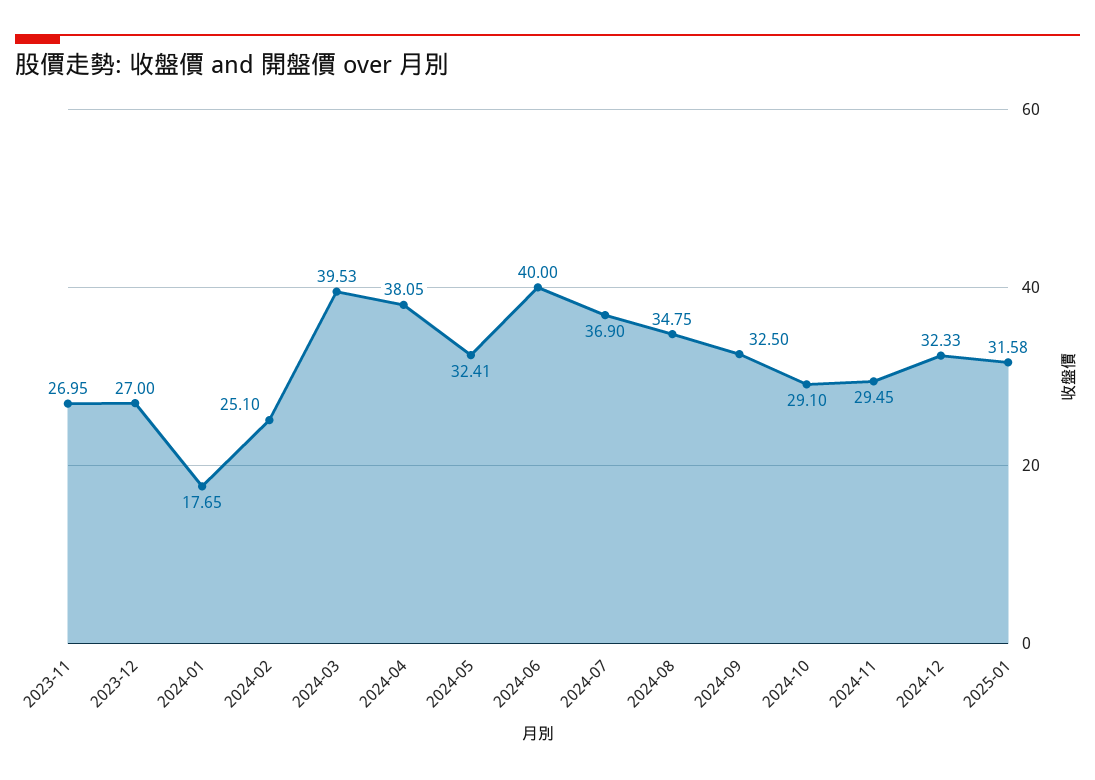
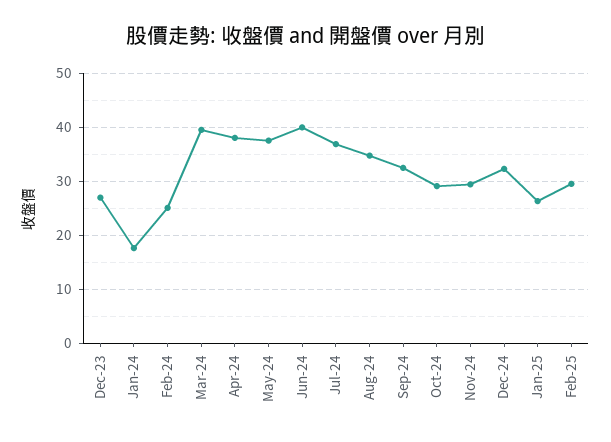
2023-11: 26.95 -> none
2024-05: 32.41 -> 38
2025-01: 31.58 -> 26
Feb-25: none -> 30

